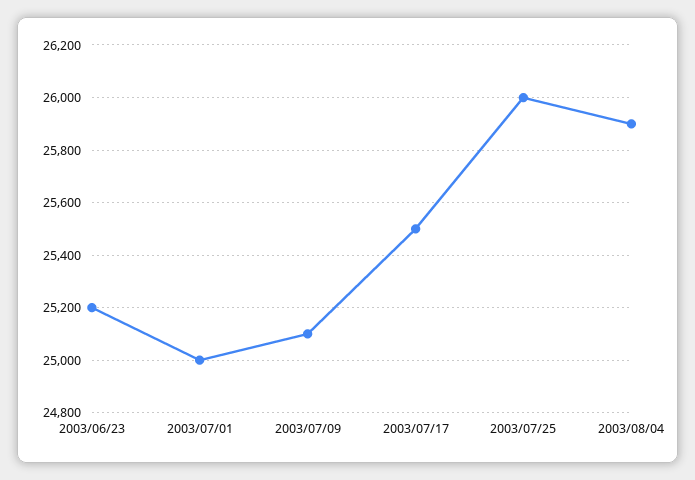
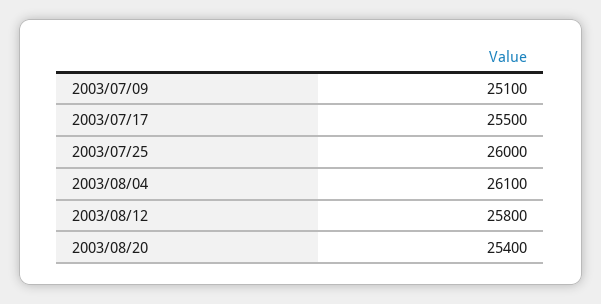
2003/06/23: 25200 -> none
2003/07/01: 25000 -> none
2003/08/04: 25900 -> 26100
2003/08/12: none -> 25800
2003/08/20: none -> 25400

